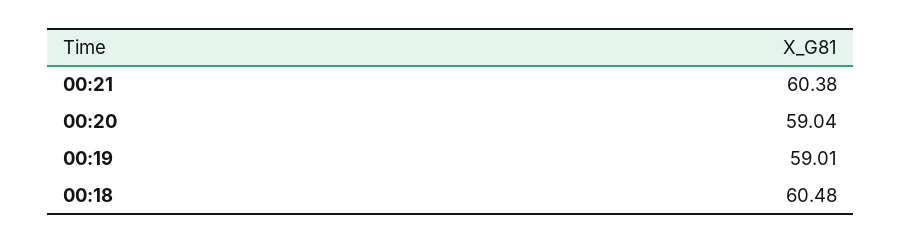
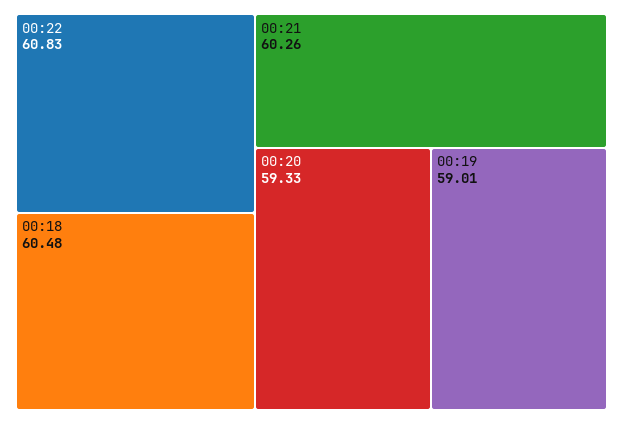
00:21: 60.38 -> 60.26
00:20: 59.04 -> 59.33
00:22: none -> 60.83

